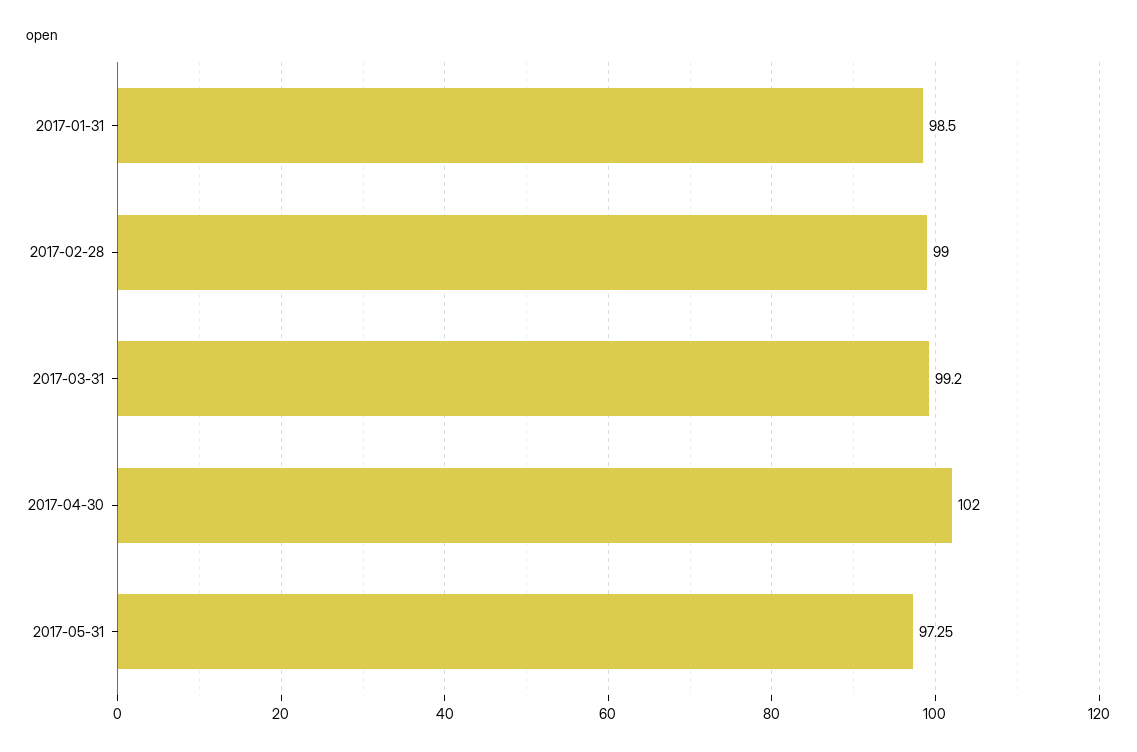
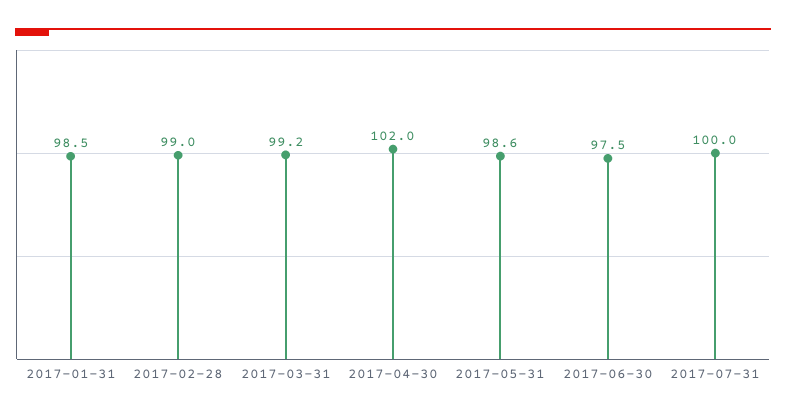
2017-05-31: 97.25 -> 98.6
2017-06-30: none -> 97.5
2017-07-31: none -> 100

